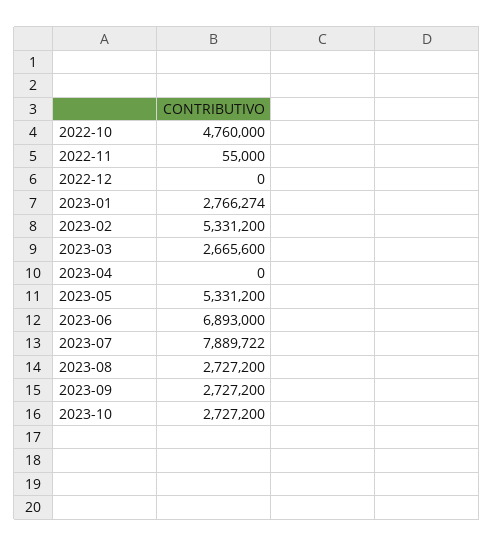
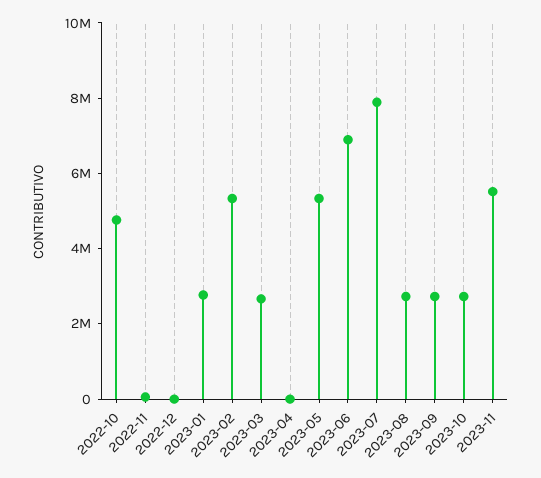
2023-11: none -> 5500000

